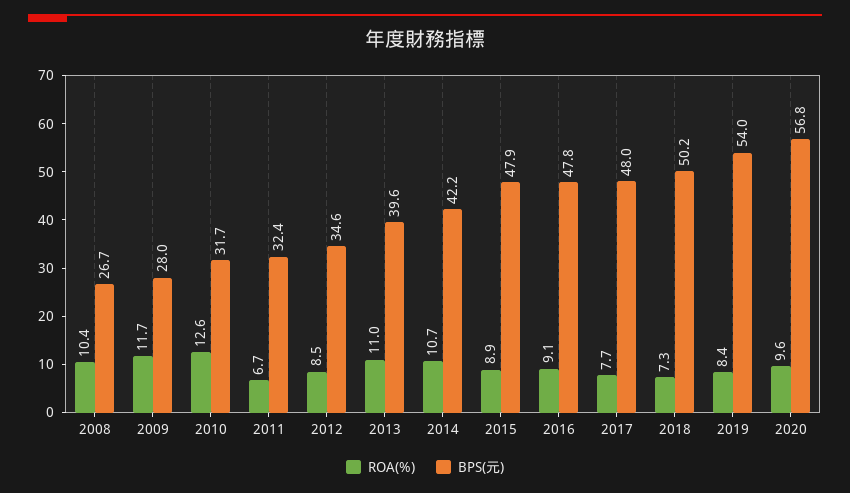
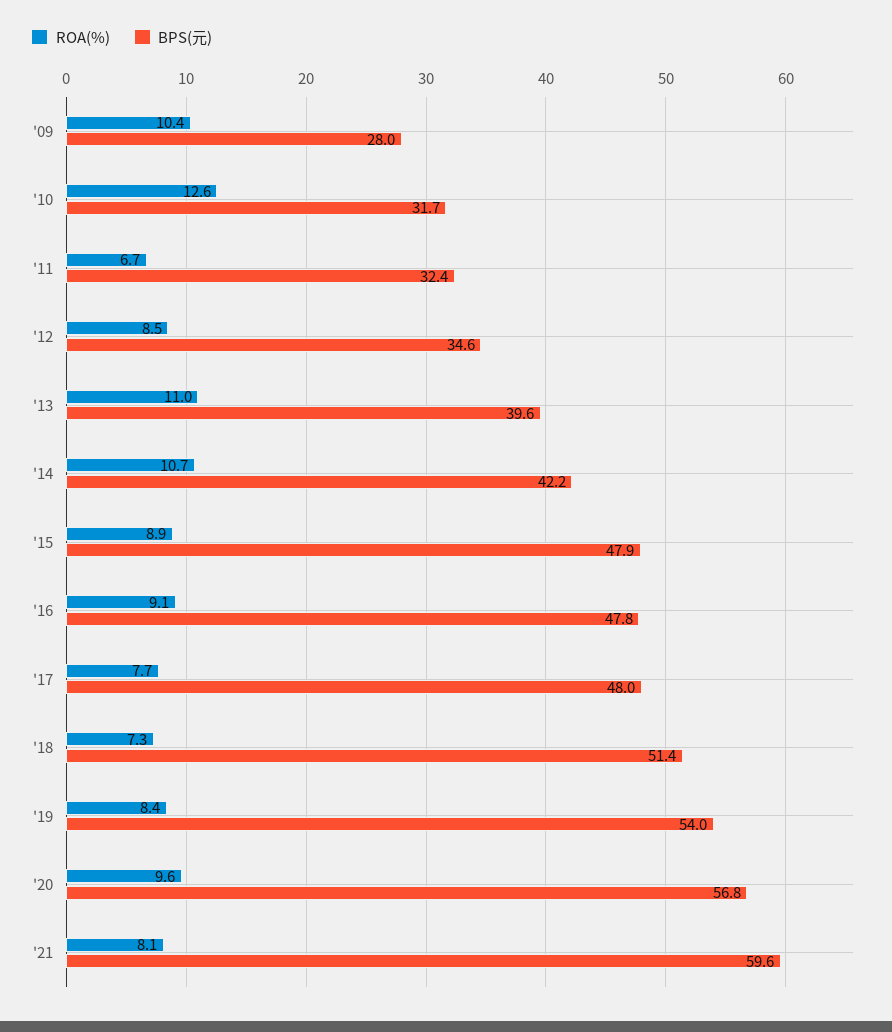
ROA(%), 2008: 10.4 -> none
BPS(元), 2008: 26.7 -> none
ROA(%), 2009: 11.7 -> 10.4
BPS(元), 2018: 50.2 -> 51.4
ROA(%), '21: none -> 8.1
BPS(元), '21: none -> 59.6

